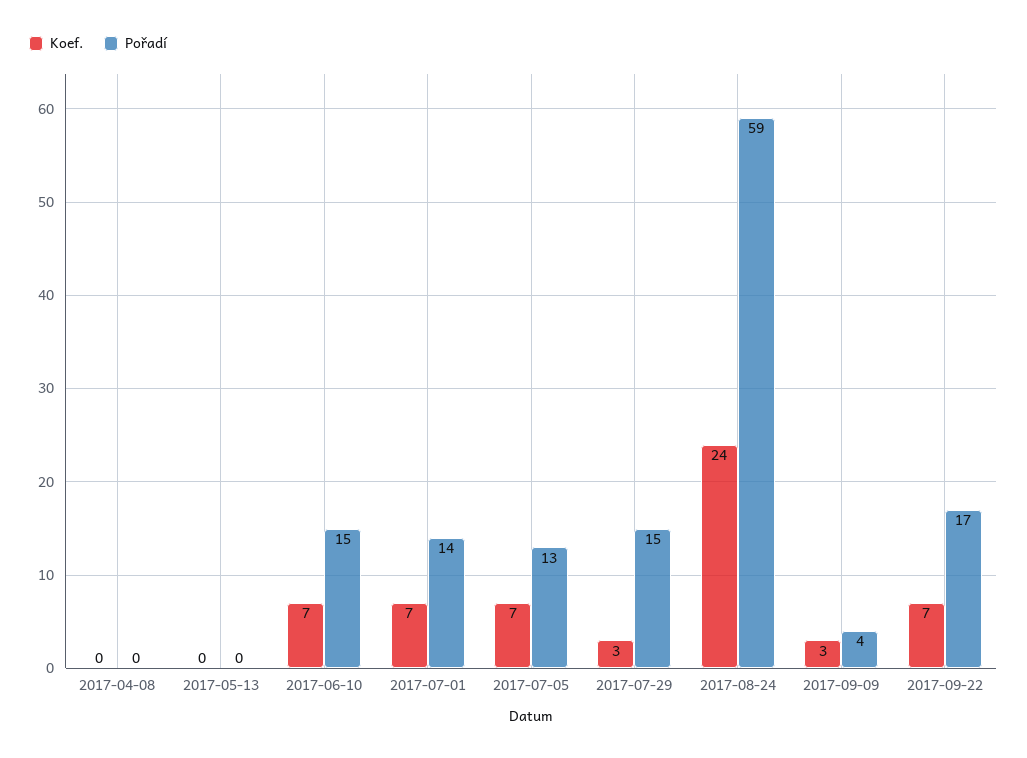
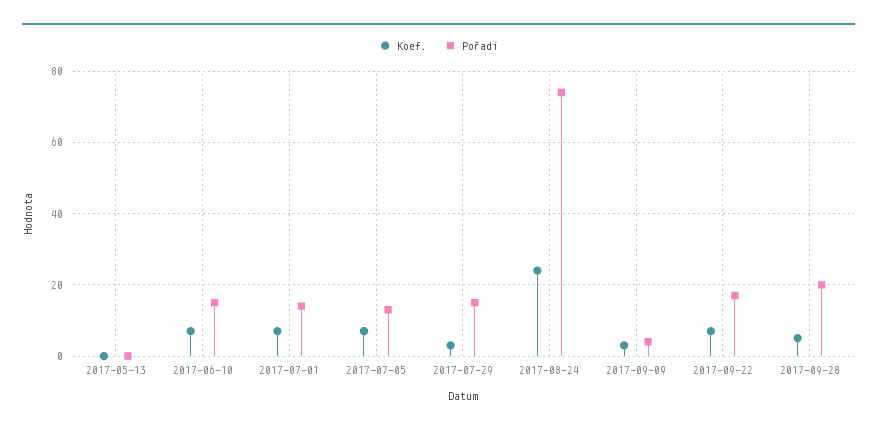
Koef., 2017-04-08: 0 -> none
Pořadí, 2017-04-08: 0 -> none
Pořadí, 2017-08-24: 59 -> 75
Koef., 2017-09-28: none -> 5
Pořadí, 2017-09-28: none -> 20

